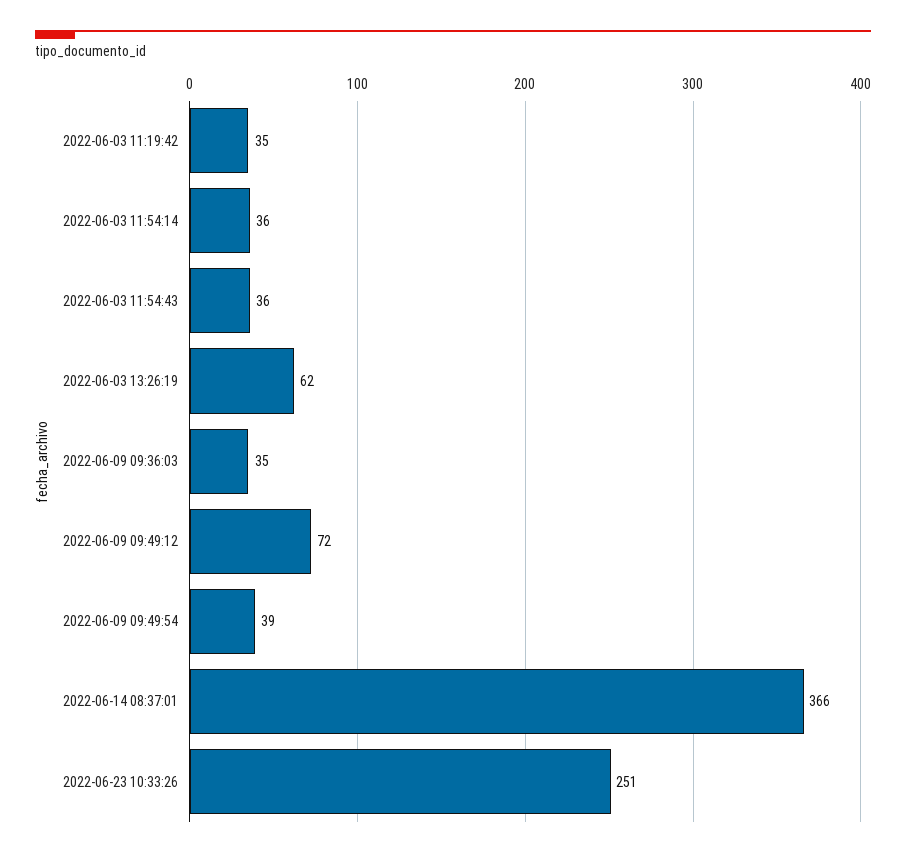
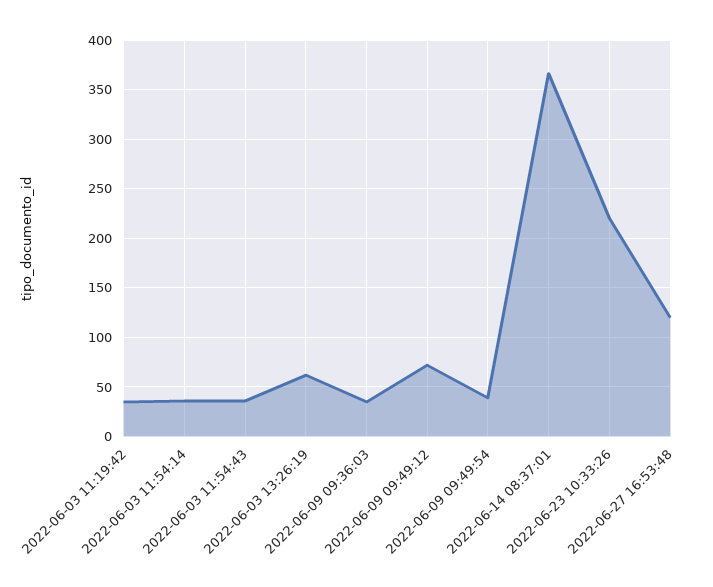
2022-06-23 10:33:26: 251 -> 220
2022-06-27 16:53:48: none -> 120

